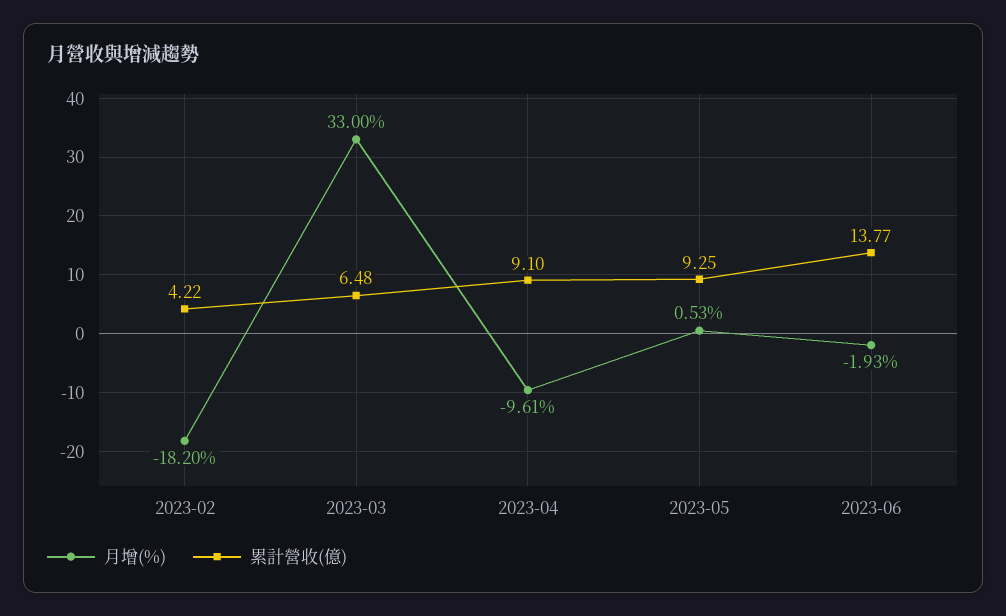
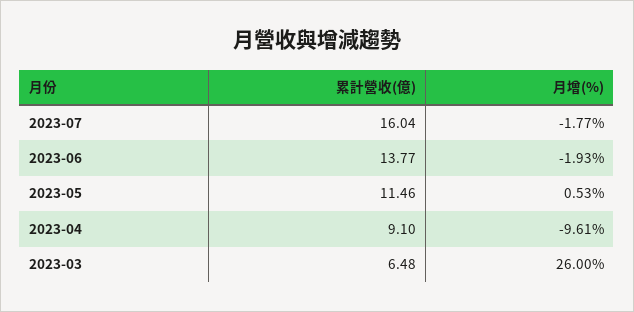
月增(%), 2023-02: -18.2 -> none
累計營收(億), 2023-02: 4.22 -> none
月增(%), 2023-03: 33 -> 26
累計營收(億), 2023-05: 9.25 -> 11.46
累計營收(億), 2023-07: none -> 16.04
月增(%), 2023-07: none -> -1.77

